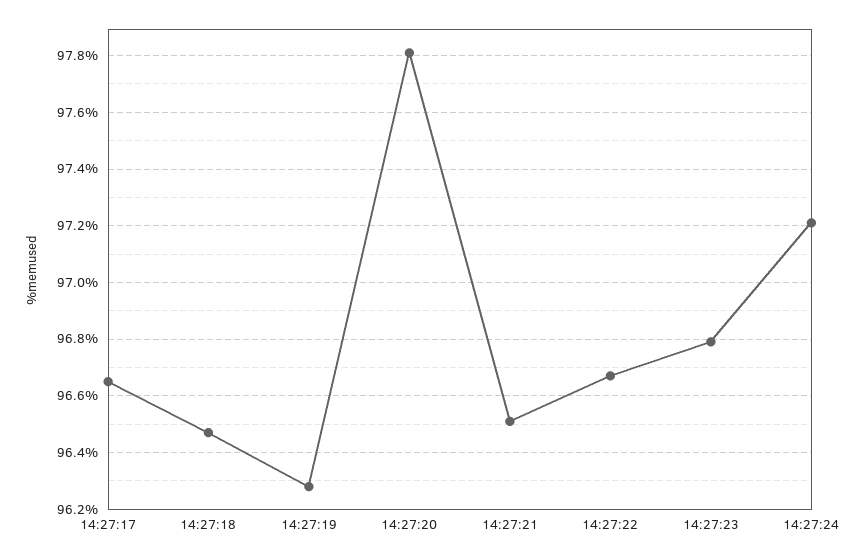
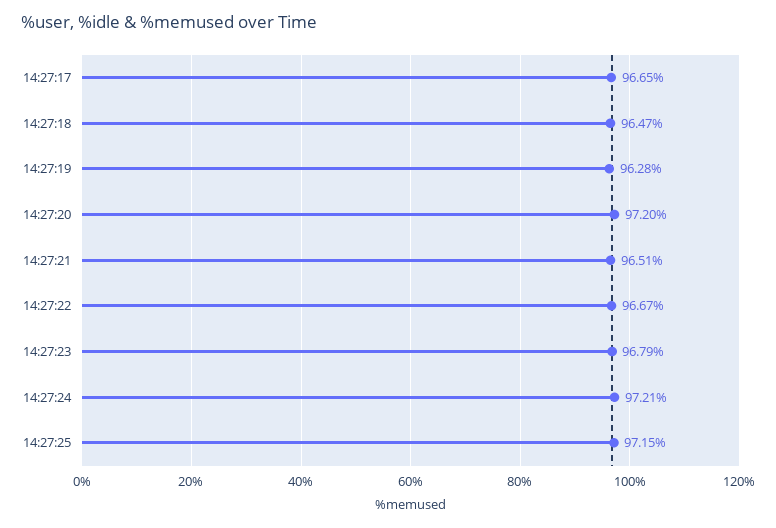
14:27:20: 97.8 -> 97.2
14:27:25: none -> 97.15

